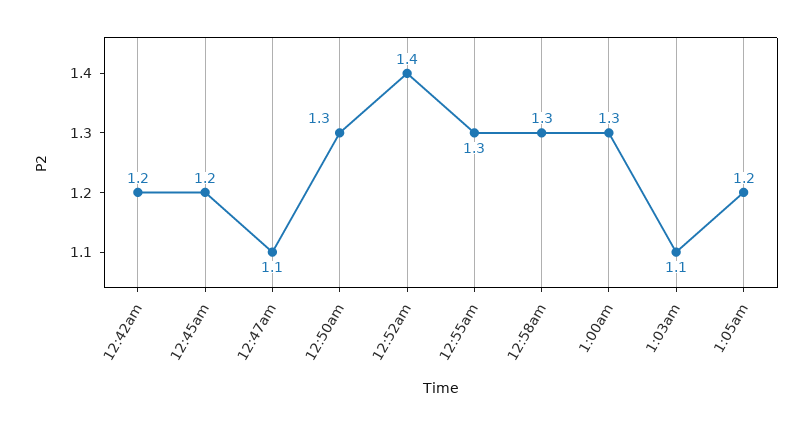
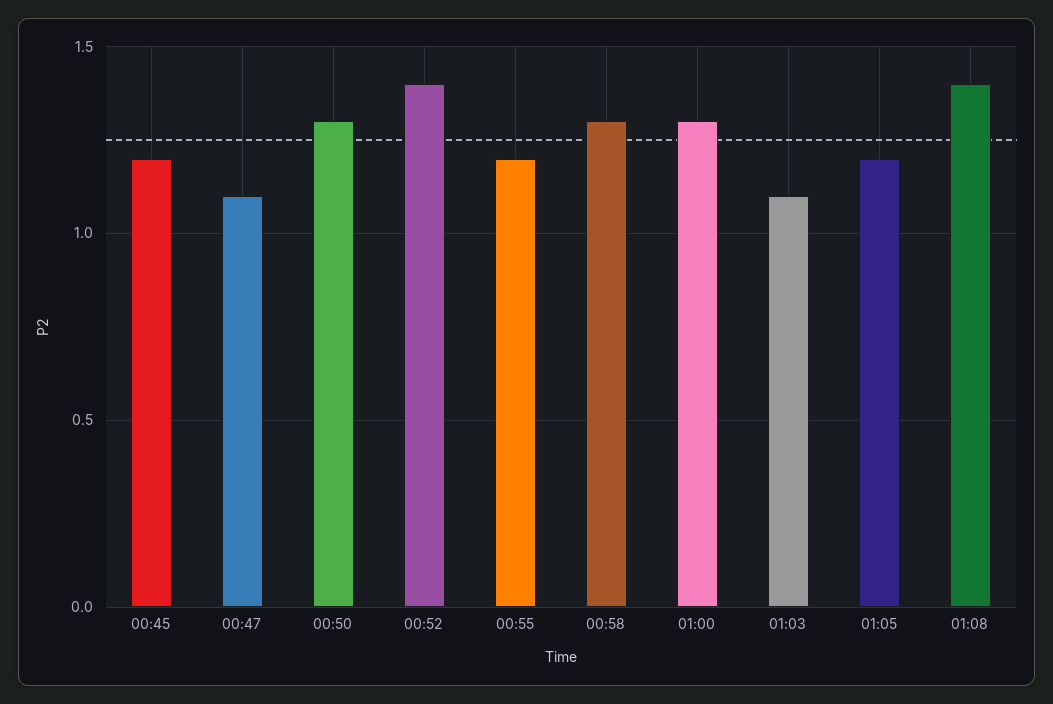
12:42am: 1.2 -> none
12:55am: 1.3 -> 1.2
01:08: none -> 1.4

